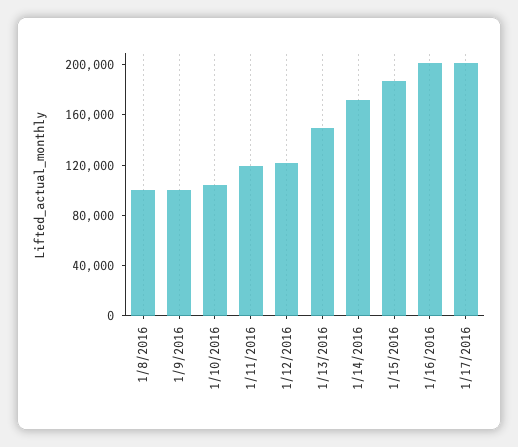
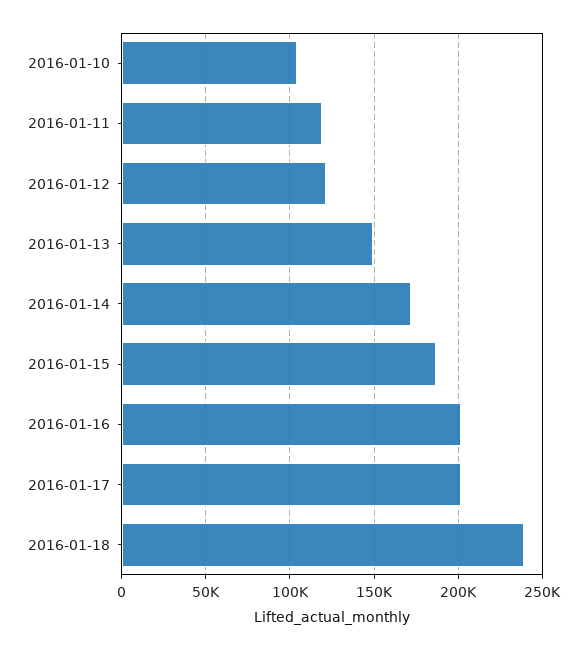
1/8/2016: 100000 -> none
1/9/2016: 100000 -> none
2016-01-18: none -> 240000

